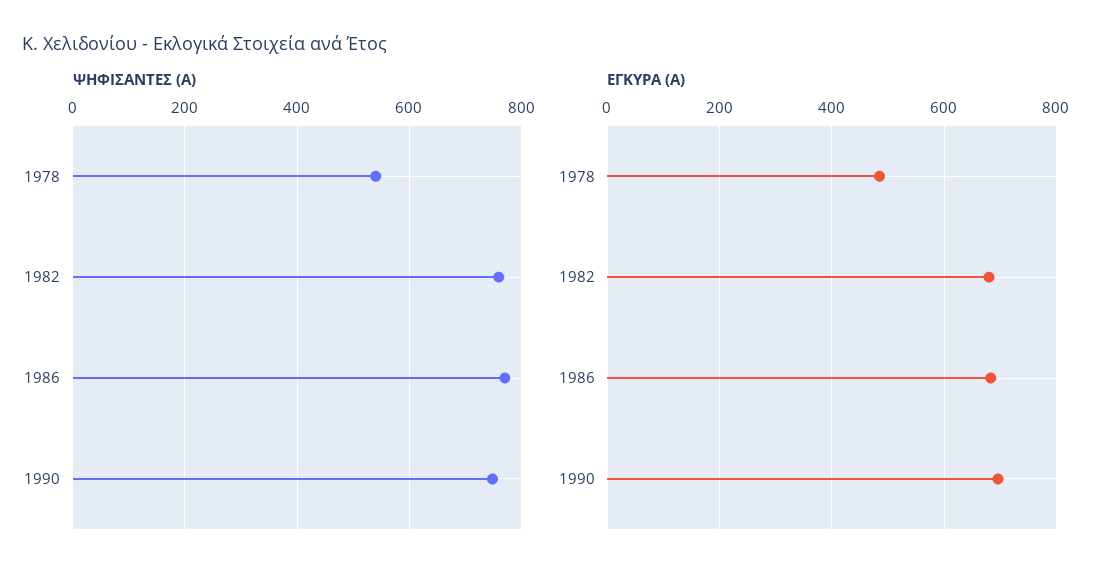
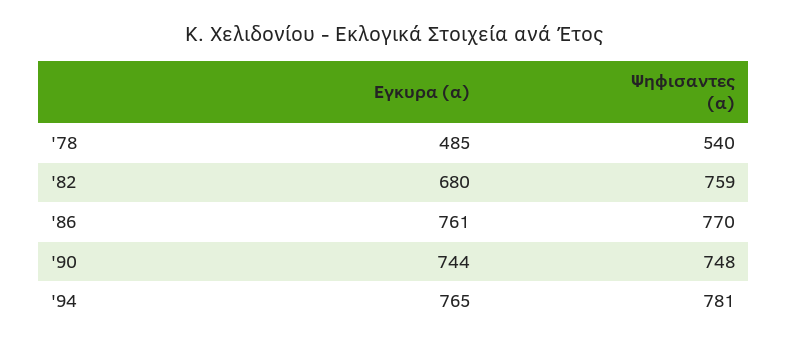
ΕΓΚΥΡΑ (Α), 1986: 680 -> 761
ΕΓΚΥΡΑ (Α), 1990: 700 -> 744
ΕΓΚΥΡΑ (Α), '94: none -> 765
ΨΗΦΙΣΑΝΤΕΣ (Α), '94: none -> 781

